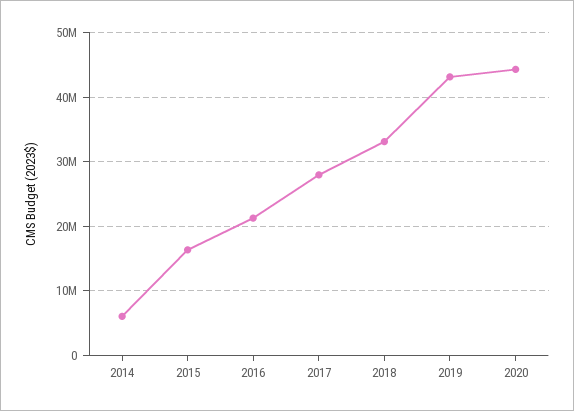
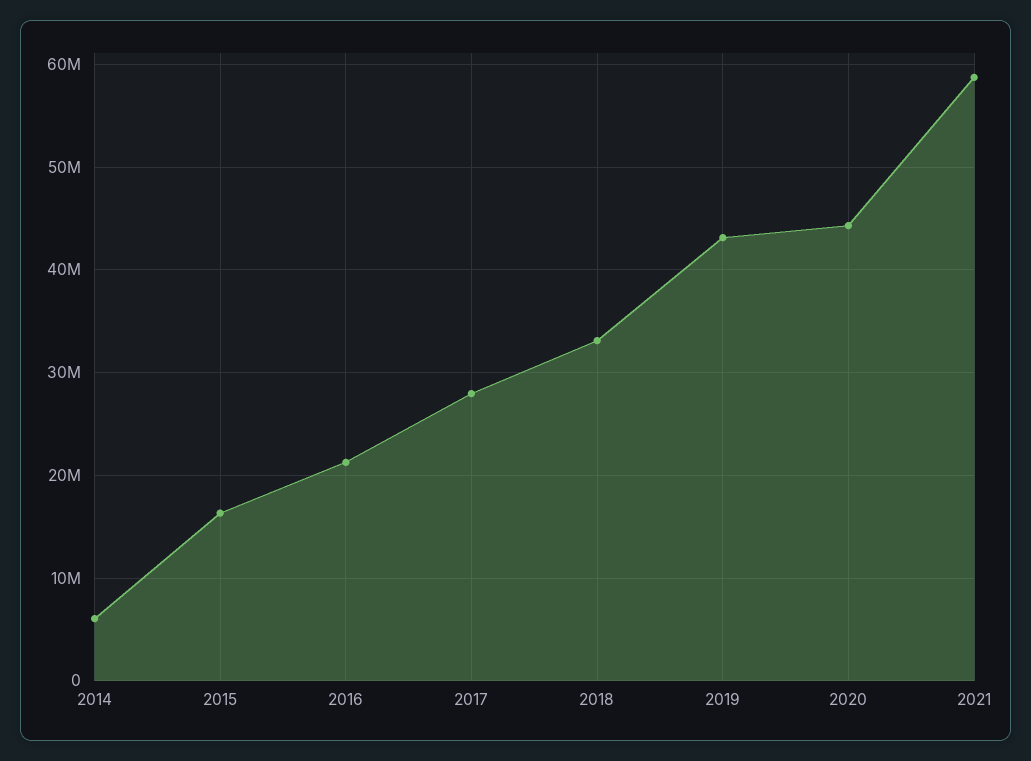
2021: none -> 59000000

